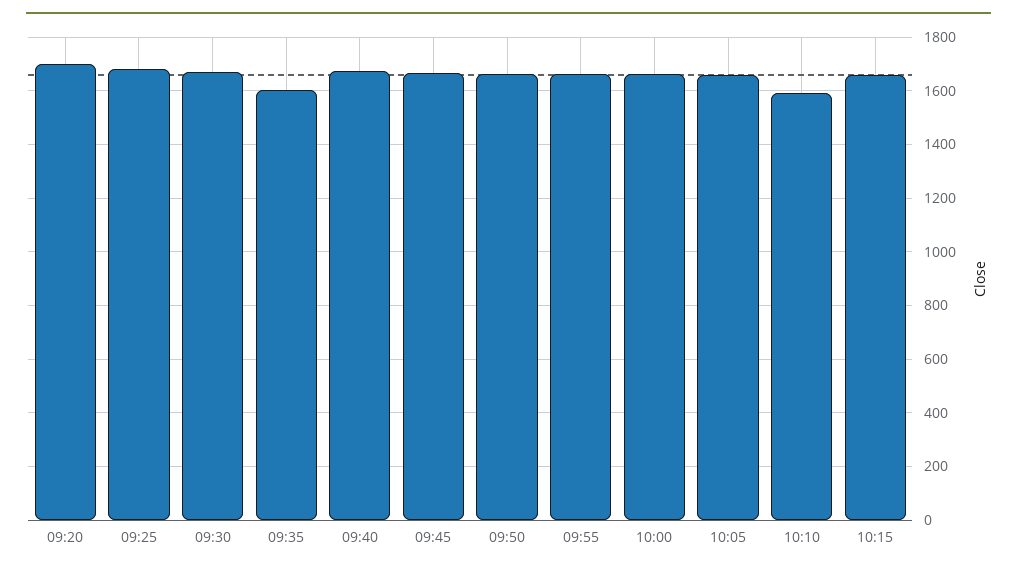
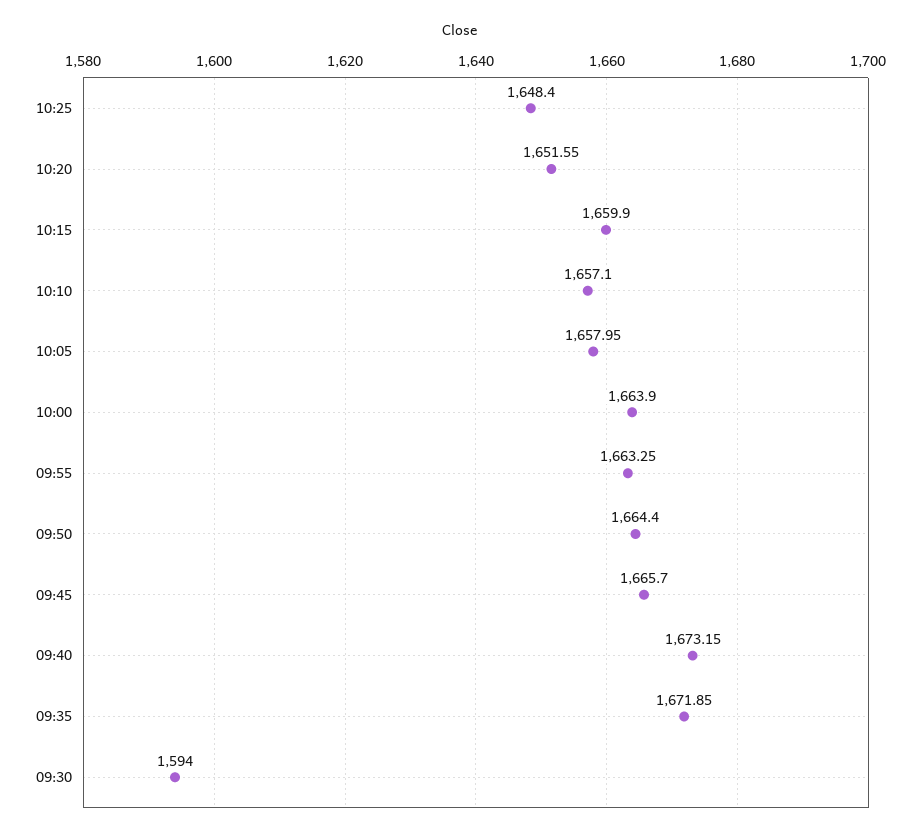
09:20: 1700 -> none
09:25: 1675 -> none
09:30: 1675 -> 1594
09:35: 1600 -> 1671.85
10:10: 1600 -> 1657.1
10:25: none -> 1648.4
10:20: none -> 1651.55

